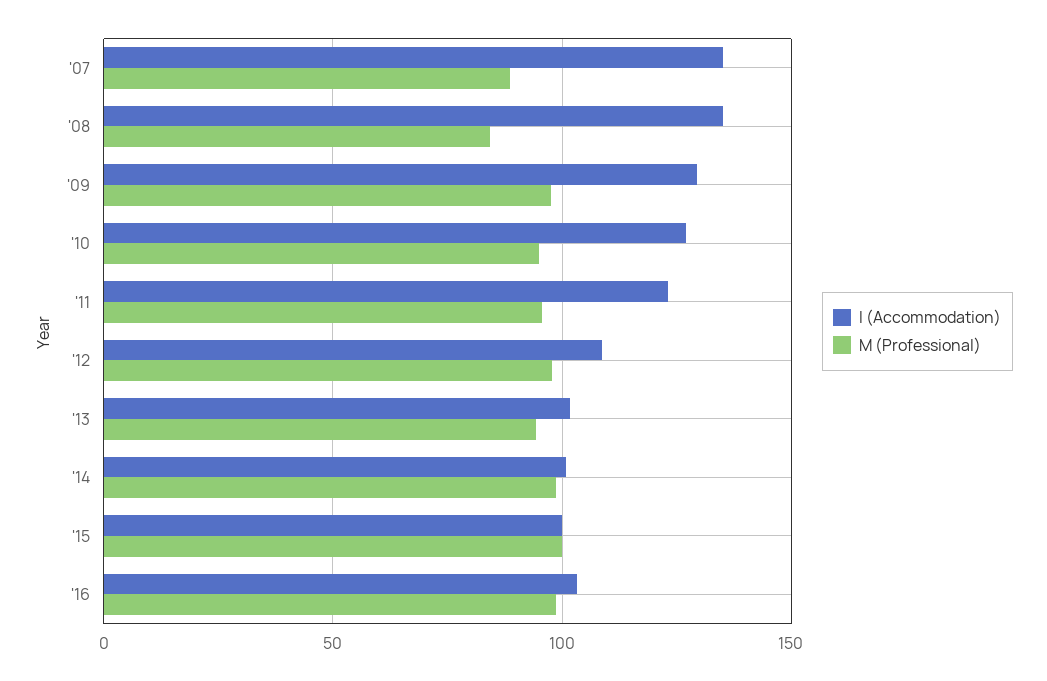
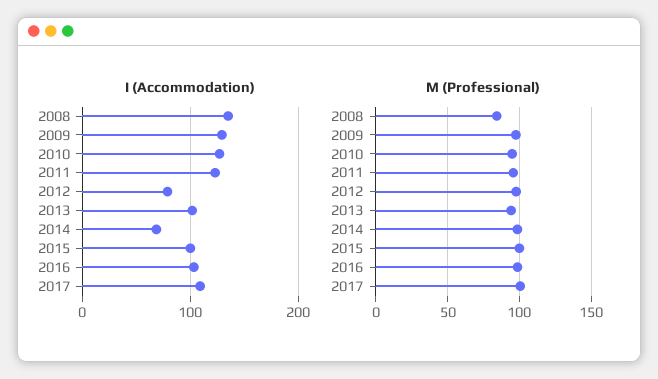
I (Accommodation), '07: 135 -> none
M (Professional), '07: 90 -> none
I (Accommodation), '12: 110 -> 80
I (Accommodation), '14: 100 -> 70
I (Accommodation), 2017: none -> 110
M (Professional), 2017: none -> 100

